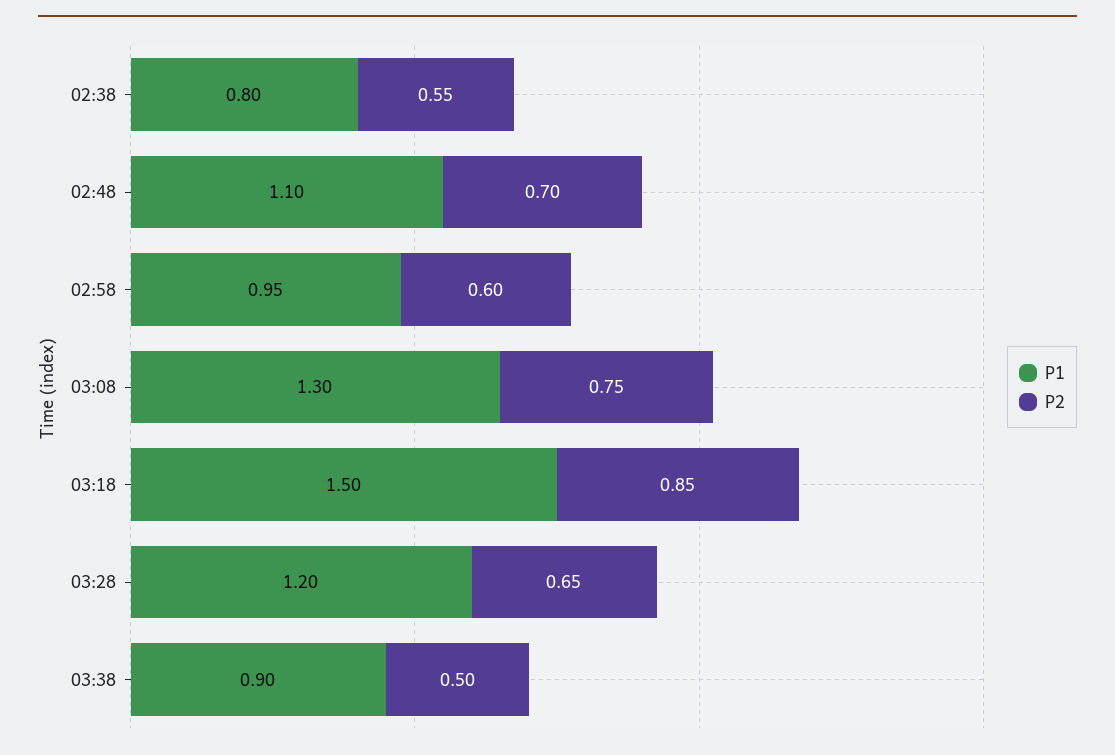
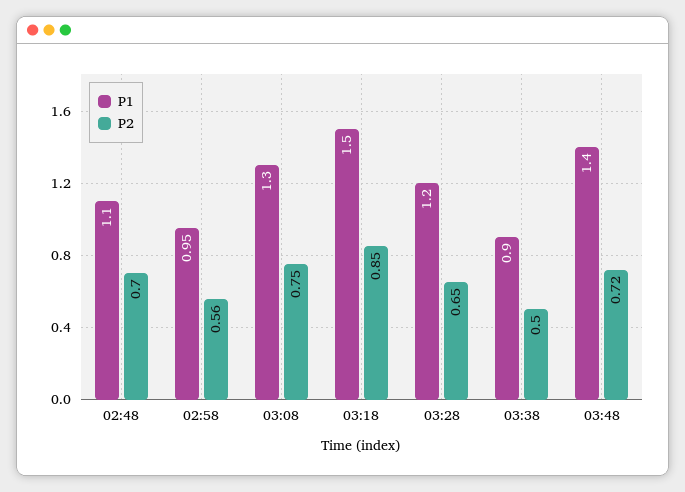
P1, 02:38: 0.8 -> none
P2, 02:38: 0.55 -> none
P2, 02:58: 0.6 -> 0.56
P1, 03:48: none -> 1.4
P2, 03:48: none -> 0.72

